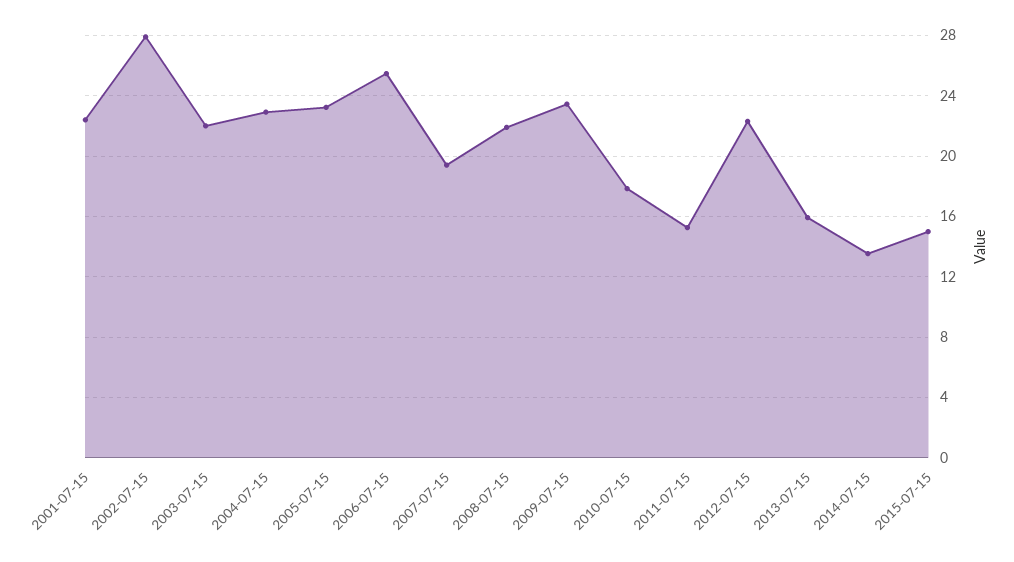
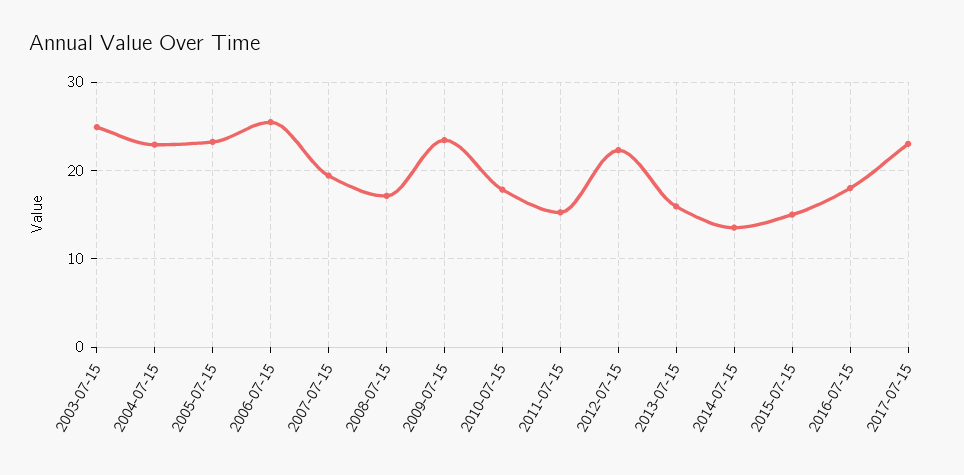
2001-07-15: 22.5 -> none
2002-07-15: 28 -> none
2003-07-15: 22 -> 25
2008-07-15: 22 -> 17
2016-07-15: none -> 18
2017-07-15: none -> 23

